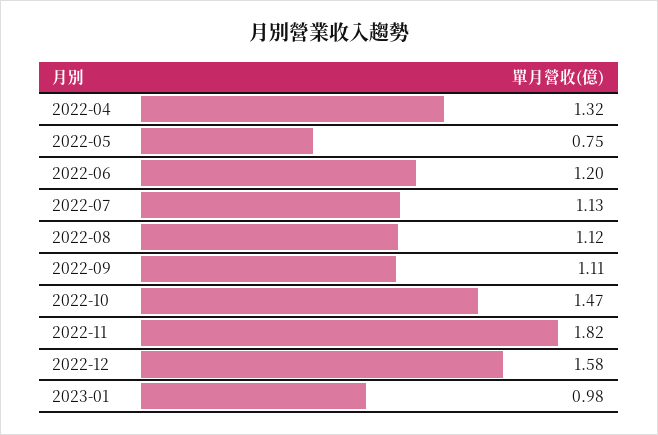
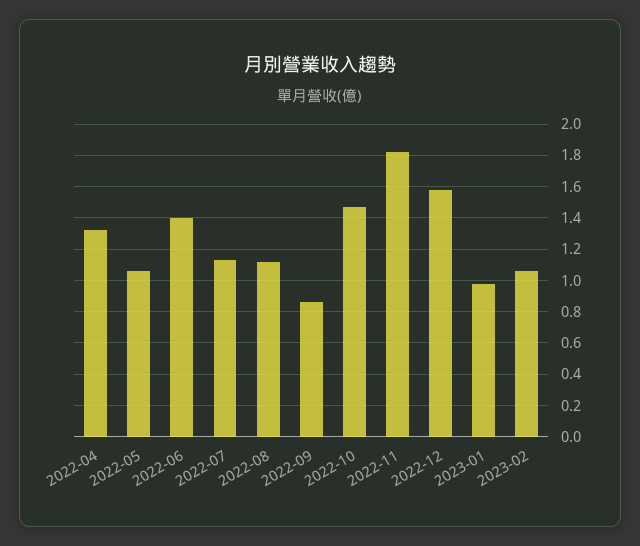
2022-05: 0.75 -> 1.05
2022-06: 1.2 -> 1.4
2022-09: 1.11 -> 0.85
2023-02: none -> 1.05

